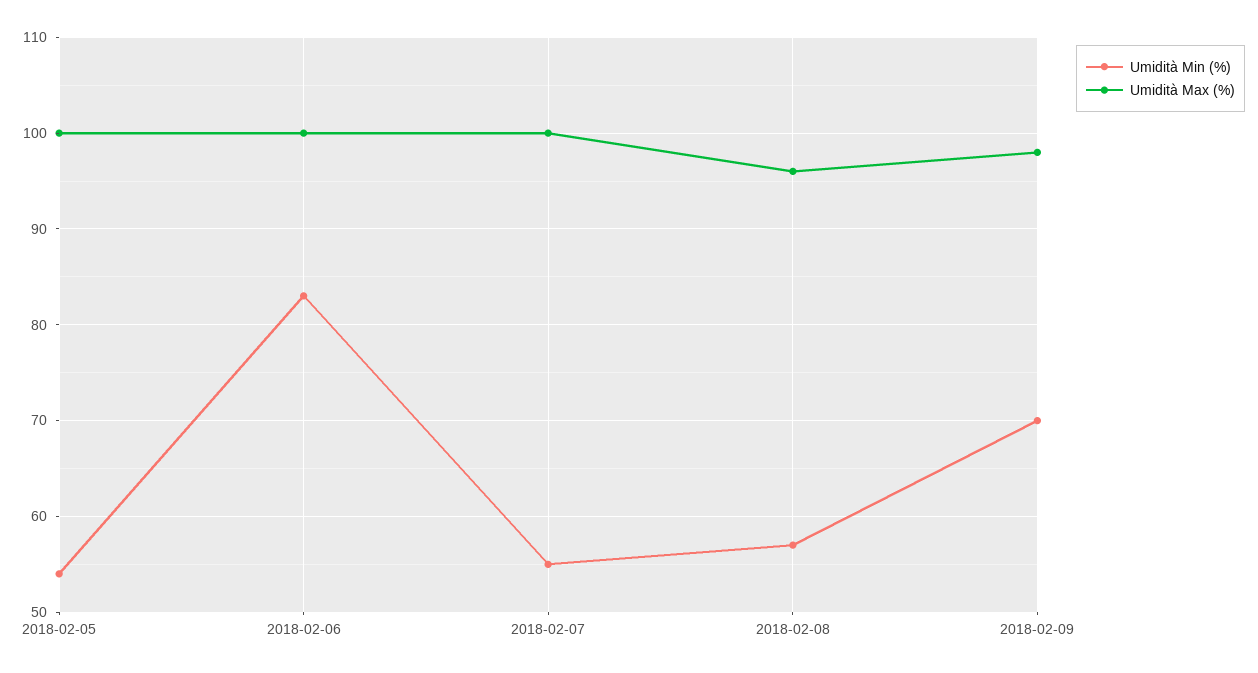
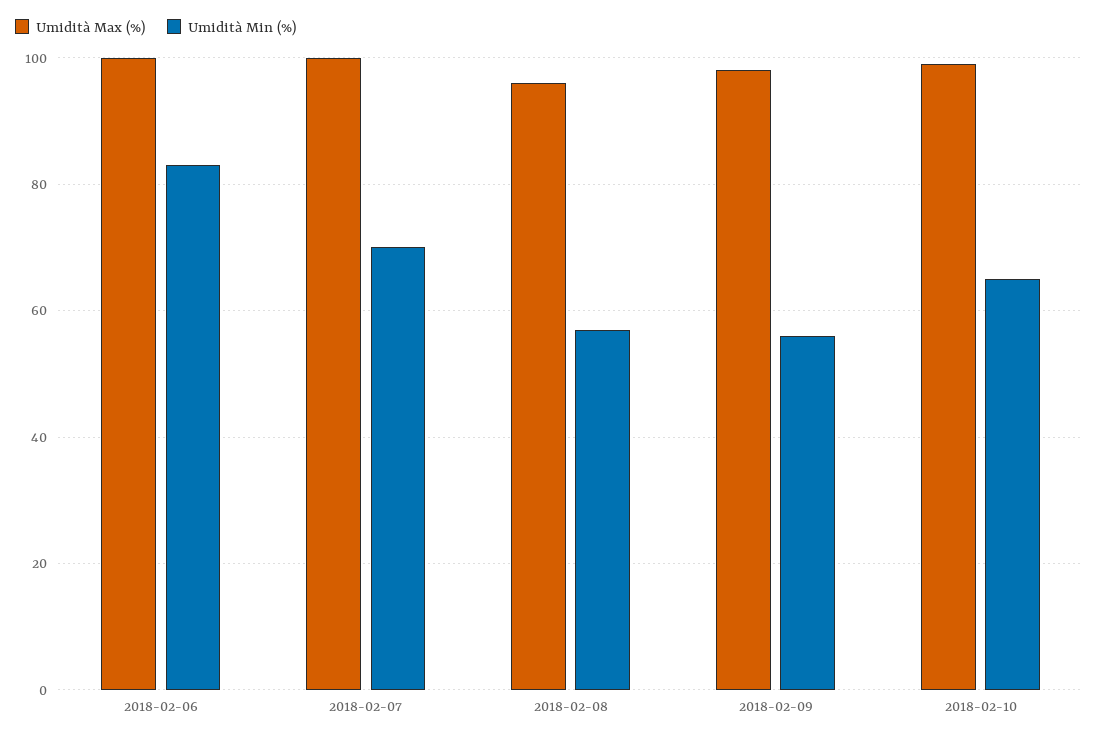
Umidità Min (%), 2018-02-05: 54 -> none
Umidità Max (%), 2018-02-05: 100 -> none
Umidità Min (%), 2018-02-07: 55 -> 70
Umidità Min (%), 2018-02-09: 70 -> 55
Umidità Max (%), 2018-02-10: none -> 100
Umidità Min (%), 2018-02-10: none -> 65

